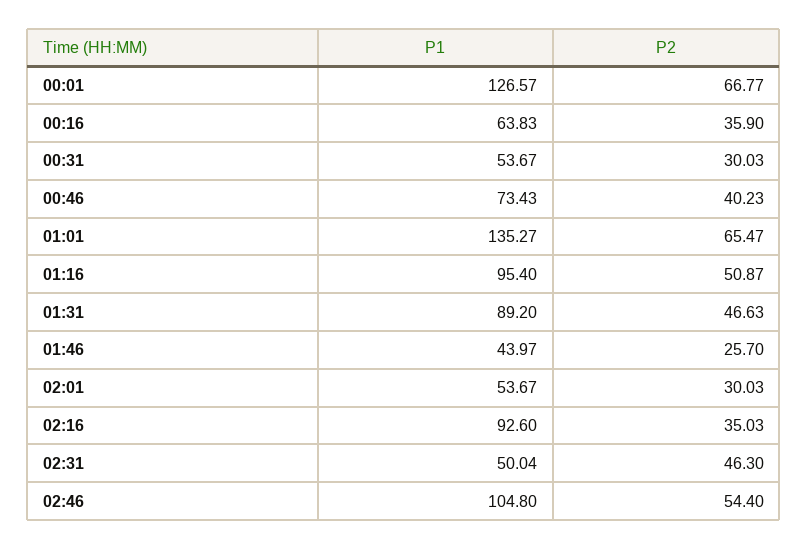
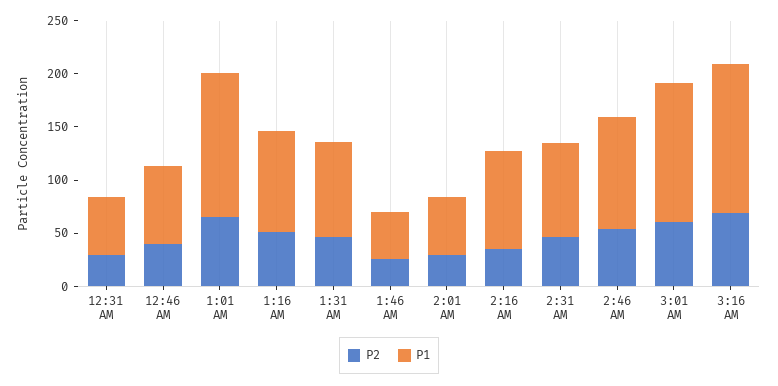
P1, 00:01: 126.57 -> none
P2, 00:01: 66.77 -> none
P1, 00:16: 63.83 -> none
P2, 00:16: 35.9 -> none
P1, 02:31: 50.04 -> 90
P2, 3:01 AM: none -> 60
P1, 3:01 AM: none -> 130
P2, 3:16 AM: none -> 70
P1, 3:16 AM: none -> 140

